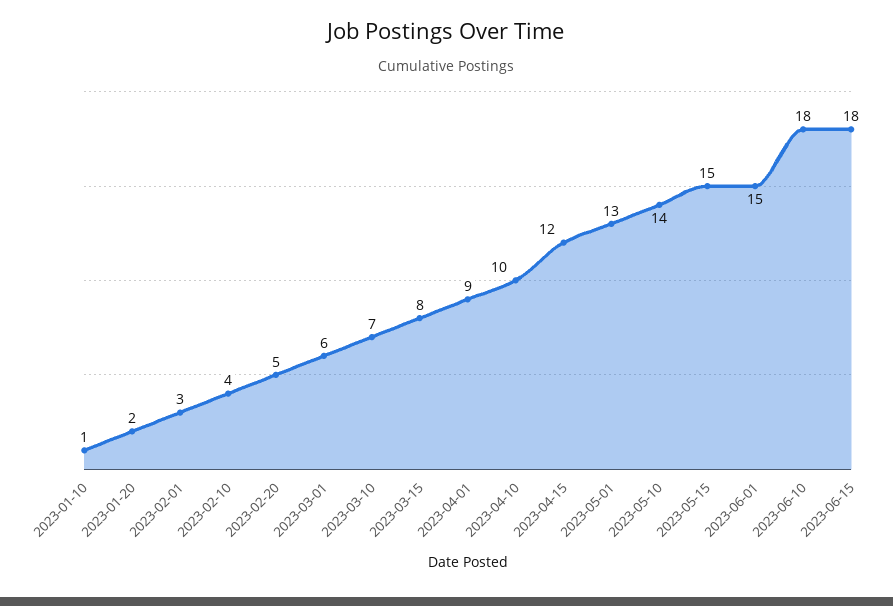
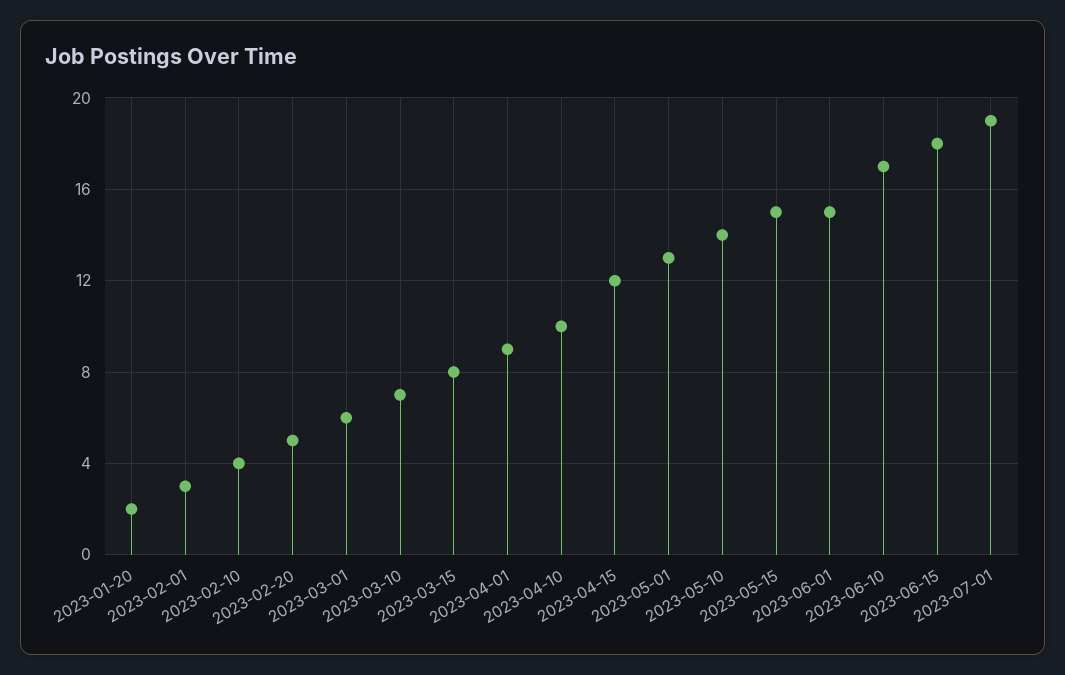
2023-01-10: 1 -> none
2023-06-10: 18 -> 17
2023-07-01: none -> 19

